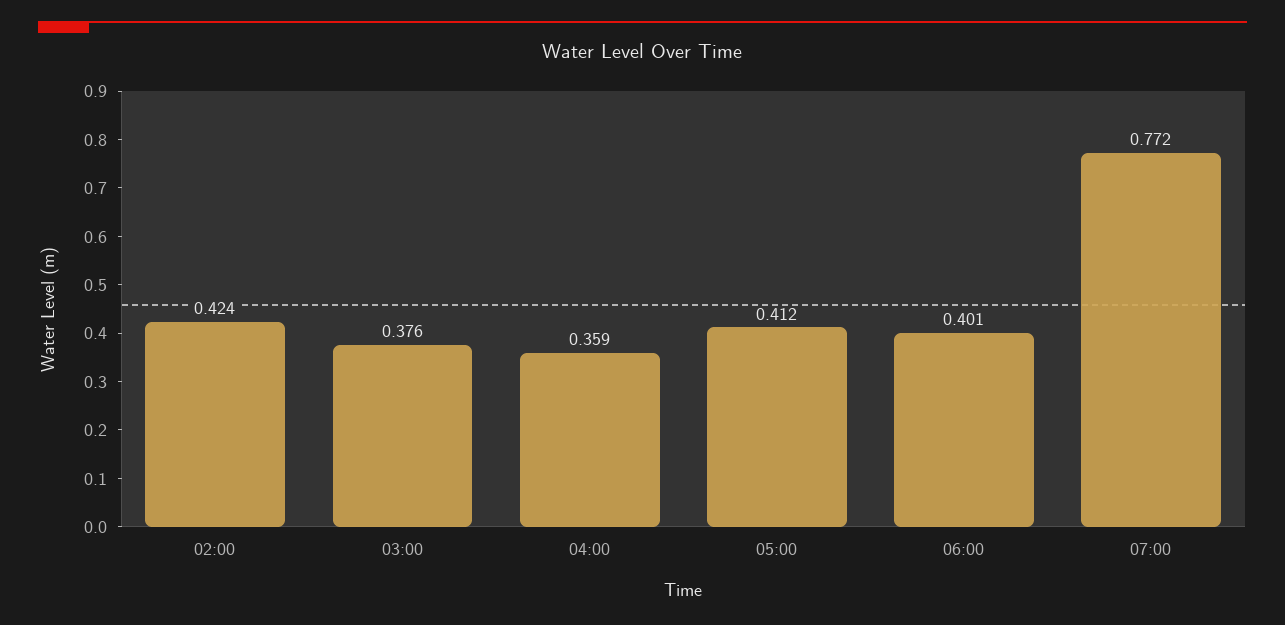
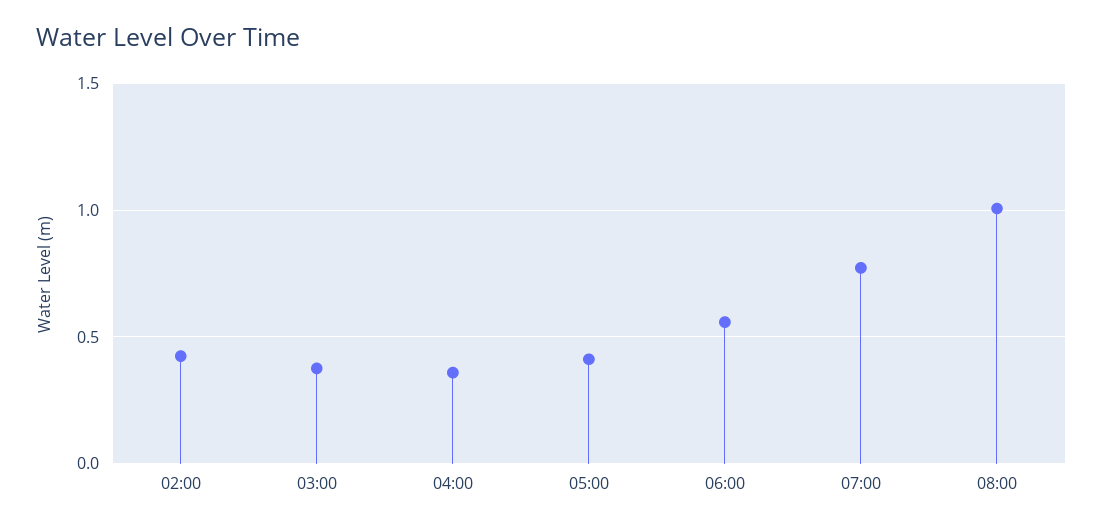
06:00: 0.401 -> 0.55
08:00: none -> 1

